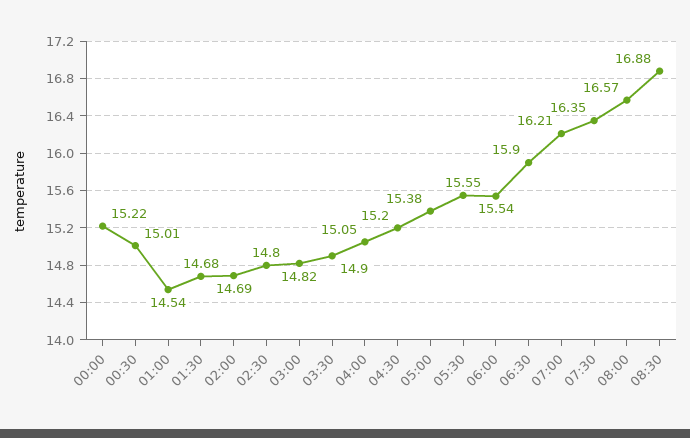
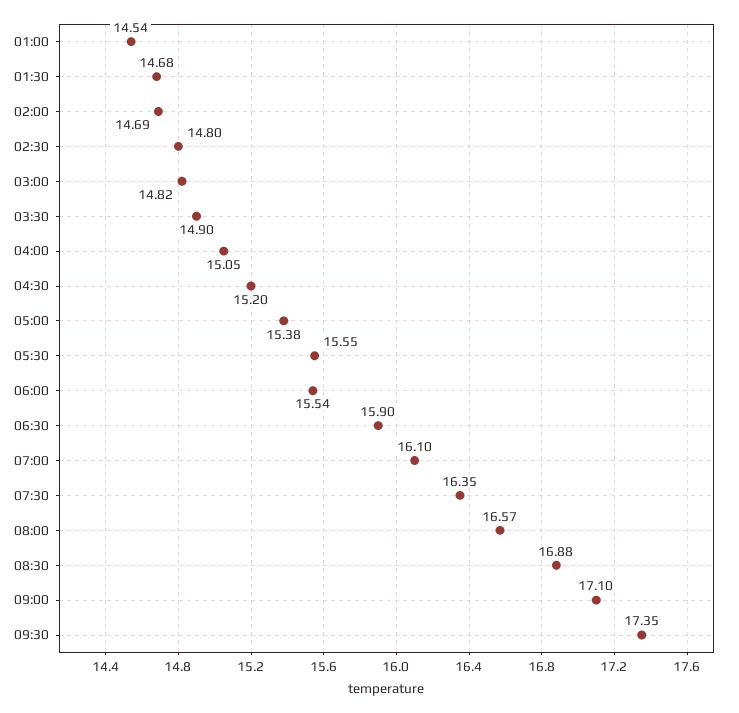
00:00: 15.22 -> none
00:30: 15.01 -> none
07:00: 16.21 -> 16.1
09:00: none -> 17.1
09:30: none -> 17.35

